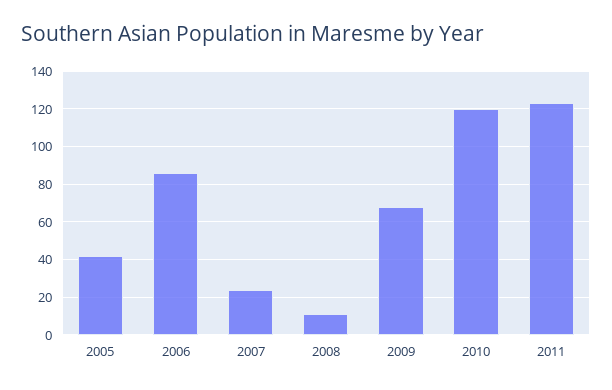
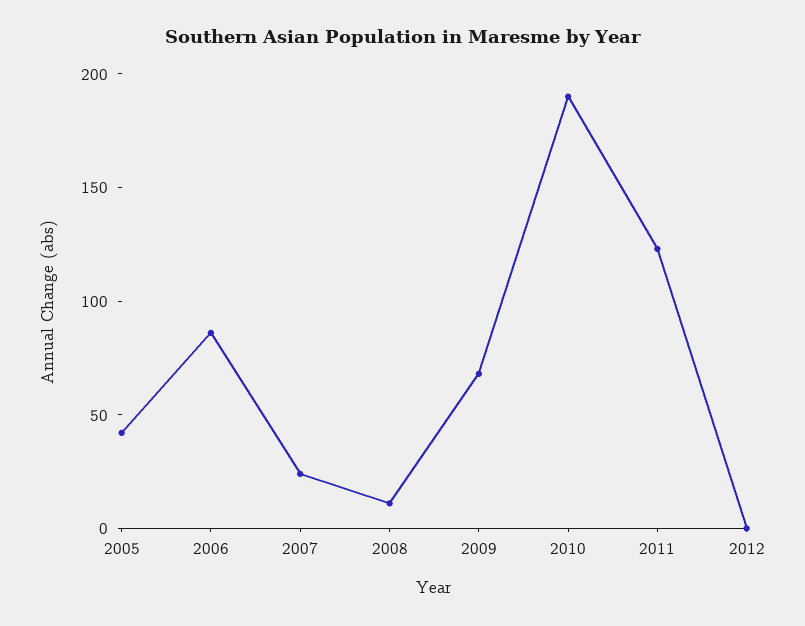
2010: 120 -> 190
2012: none -> 0

